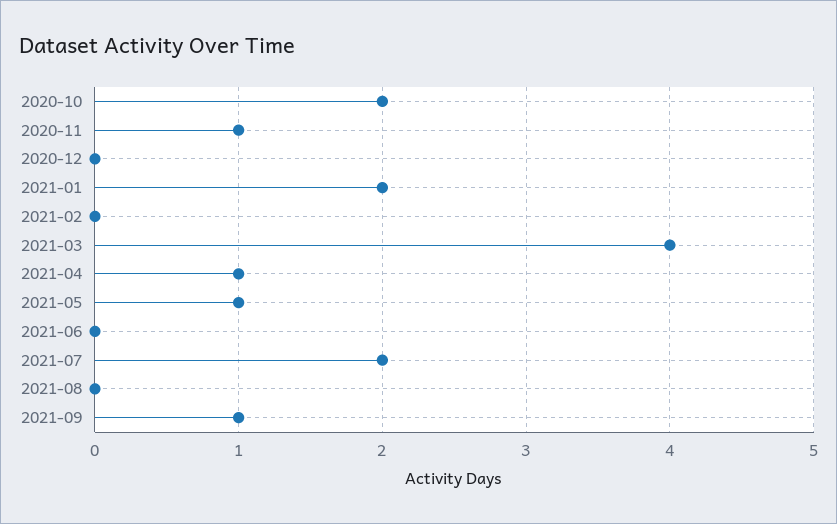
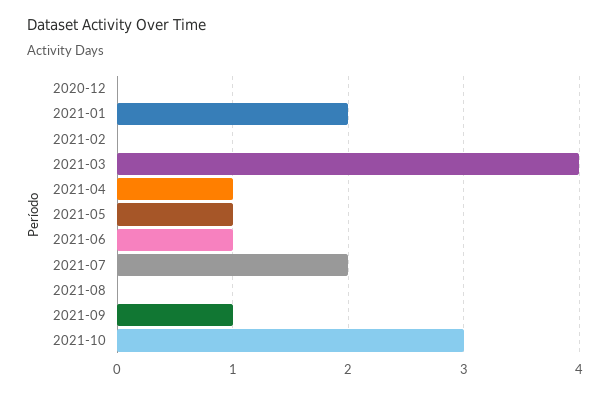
2020-10: 2 -> none
2020-11: 1 -> none
2021-06: 0 -> 1
2021-10: none -> 3

